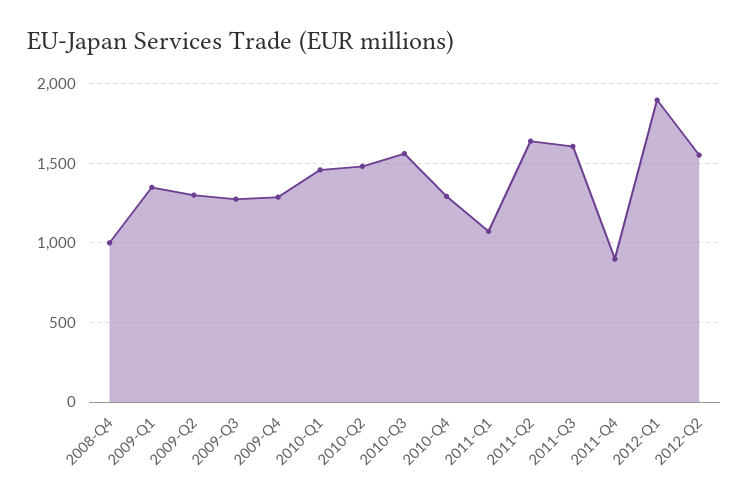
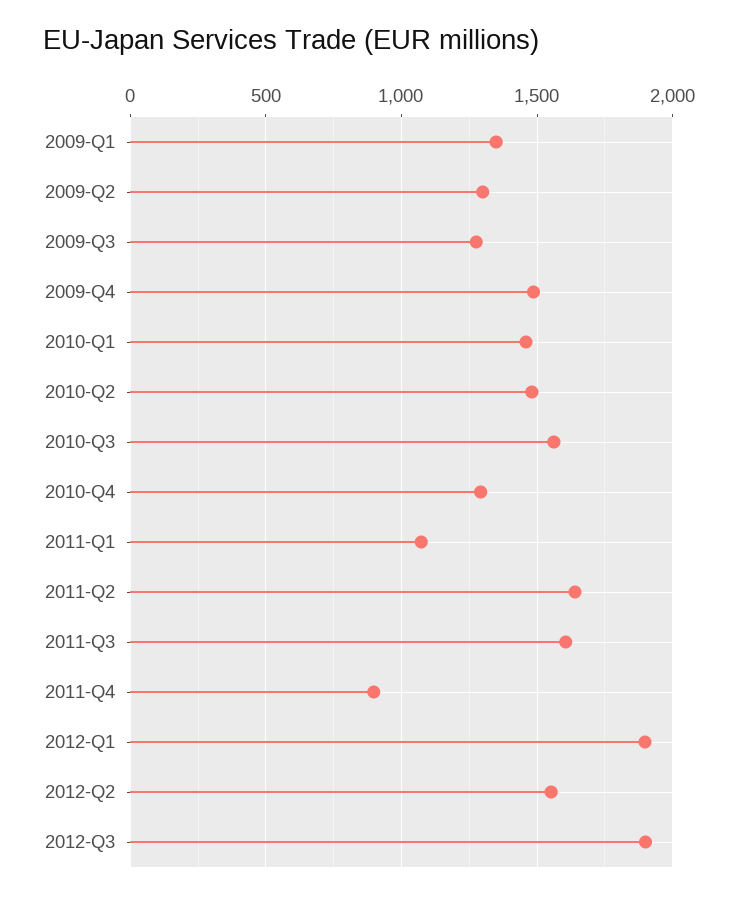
2008-Q4: 1000 -> none
2009-Q4: 1300 -> 1500
2012-Q3: none -> 1900

